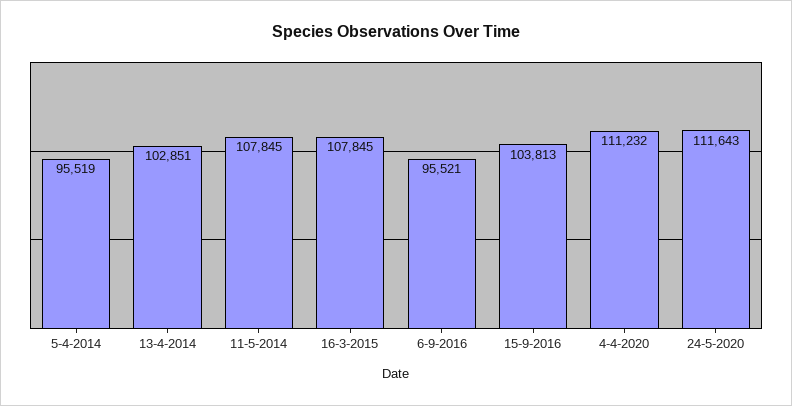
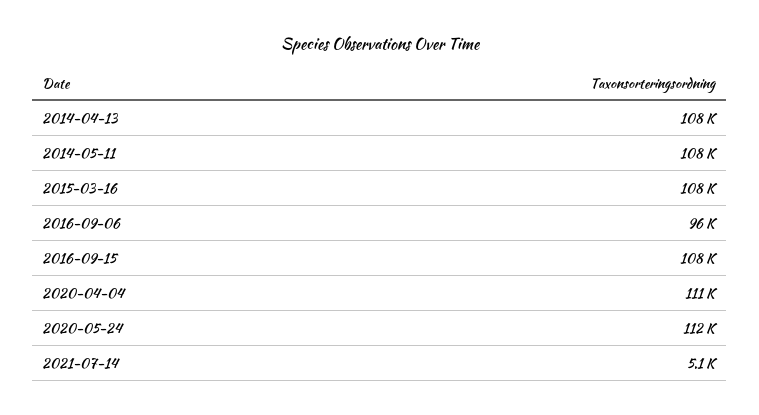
5-4-2014: 95519 -> none
13-4-2014: 102851 -> 108000
15-9-2016: 103813 -> 108000
2021-07-14: none -> 5100

